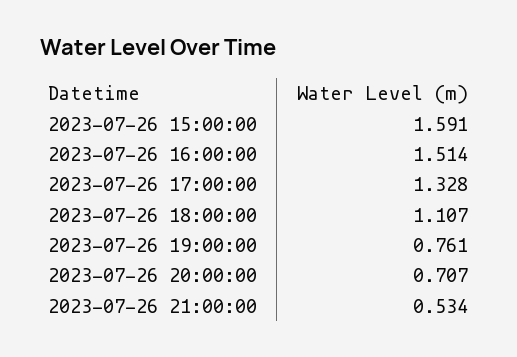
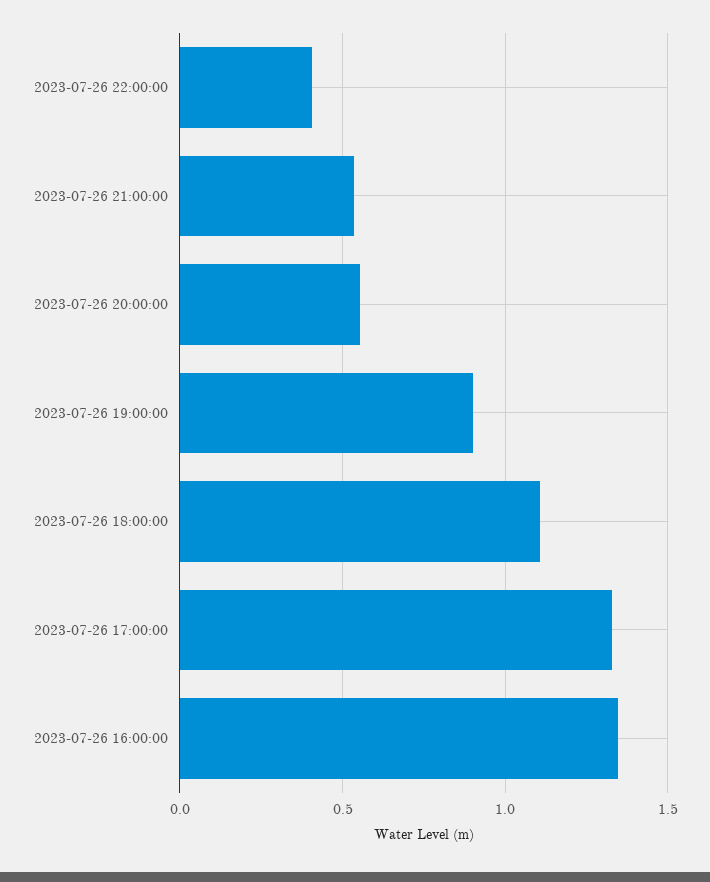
2023-07-26 15:00:00: 1.591 -> none
2023-07-26 16:00:00: 1.514 -> 1.35
2023-07-26 19:00:00: 0.761 -> 0.9
2023-07-26 20:00:00: 0.707 -> 0.55
2023-07-26 22:00:00: none -> 0.4

